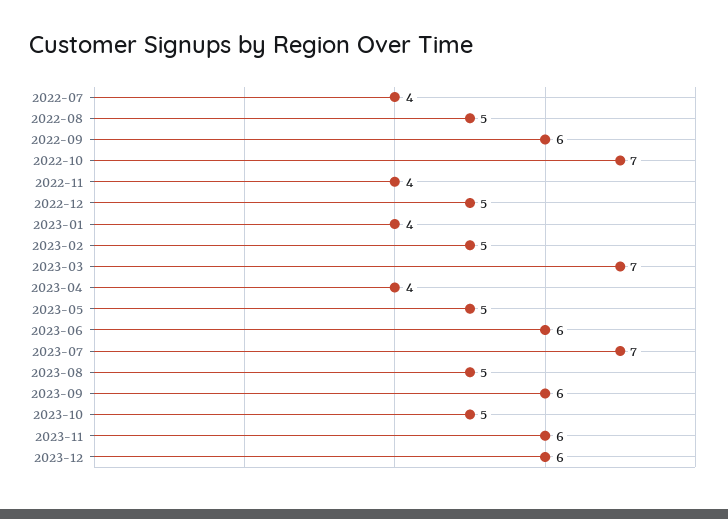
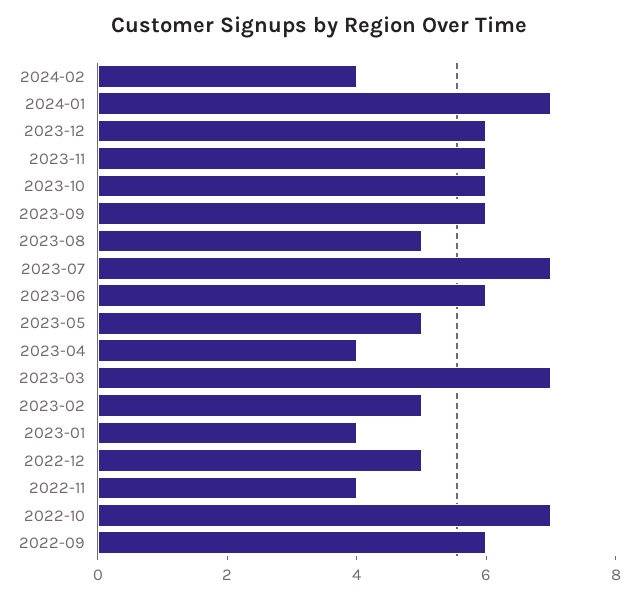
2022-07: 4 -> none
2022-08: 5 -> none
2023-10: 5 -> 6
2024-02: none -> 4
2024-01: none -> 7

